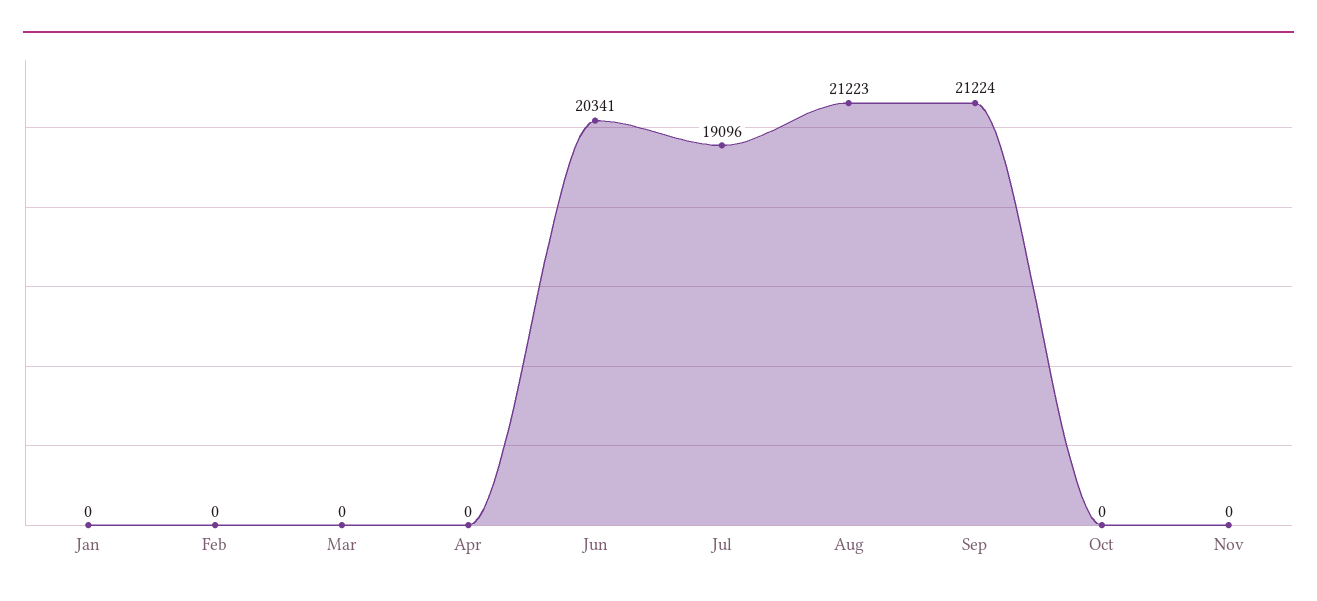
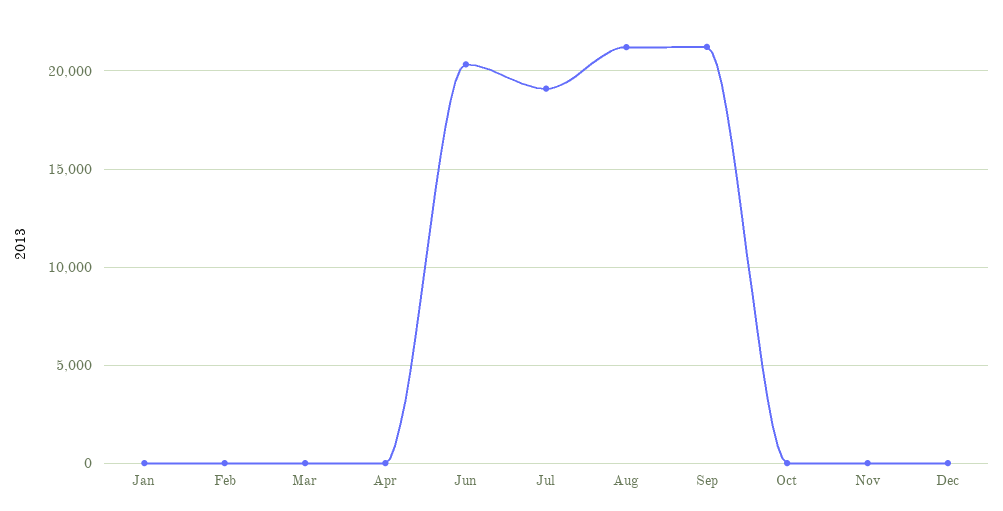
Dec: none -> 0

